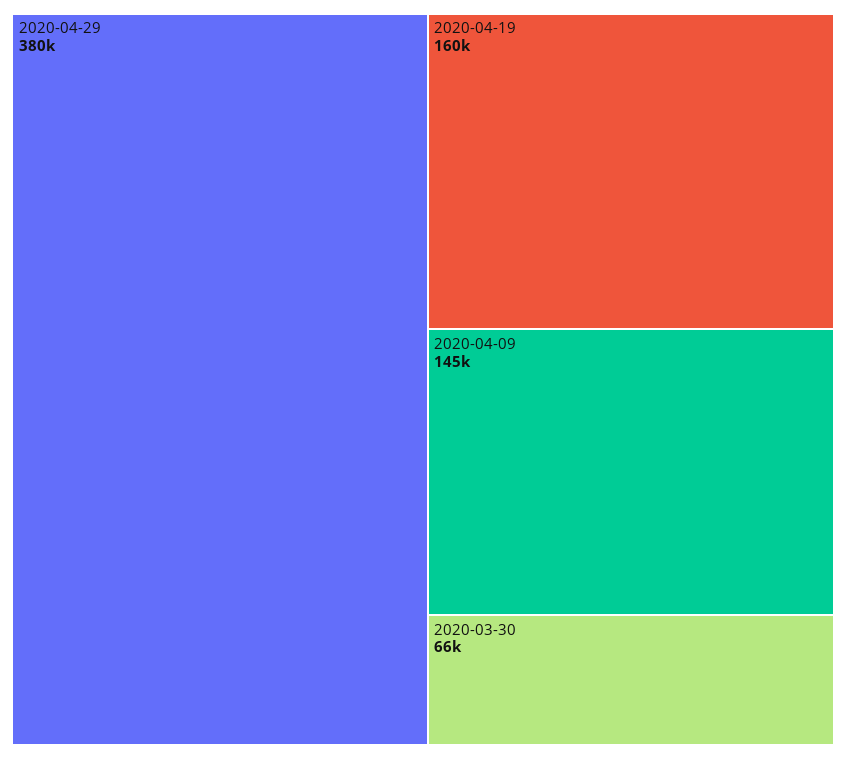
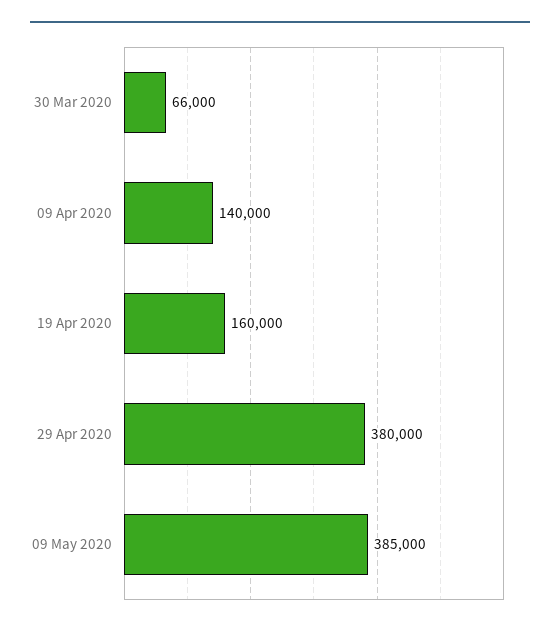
2020-04-09: 145000 -> 140000
09 May 2020: none -> 385000

